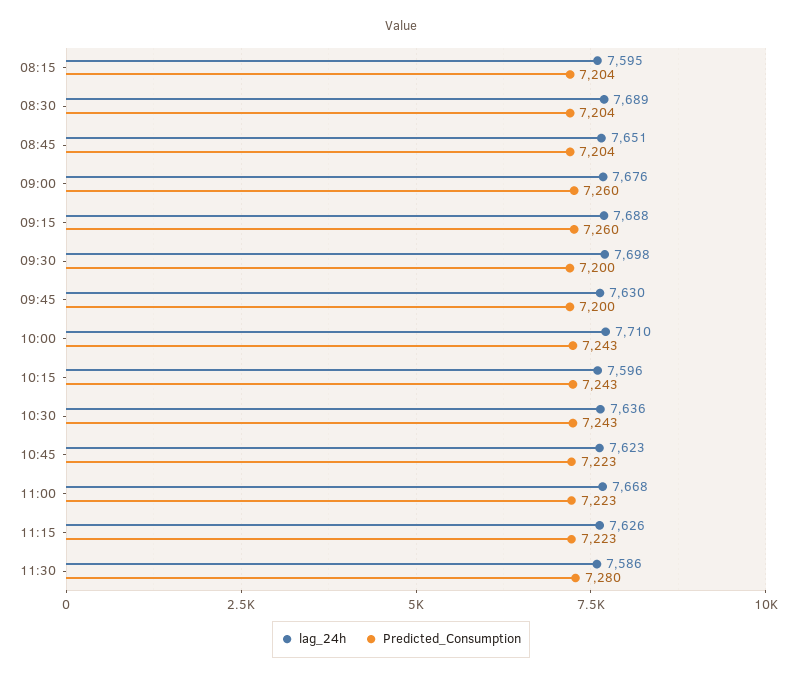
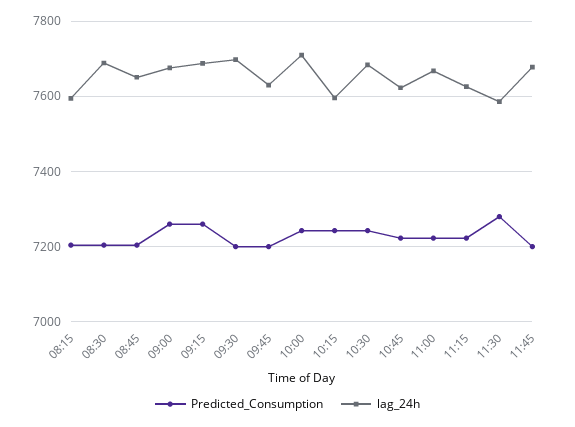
lag_24h, 10:30: 7636 -> 7680
Predicted_Consumption, 11:45: none -> 7200
lag_24h, 11:45: none -> 7680

